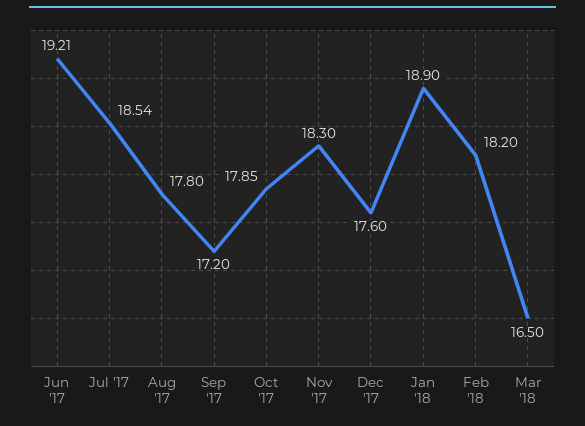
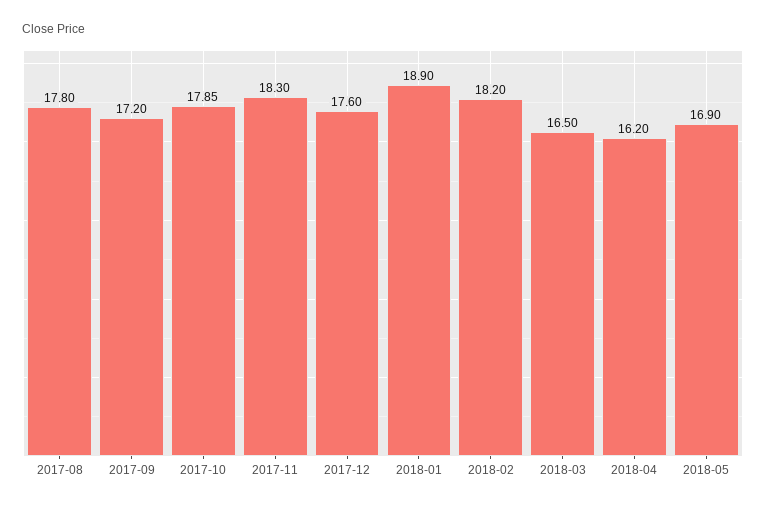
Jun '17: 19.21 -> none
Jul '17: 18.54 -> none
2018-04: none -> 16.2
2018-05: none -> 16.9

